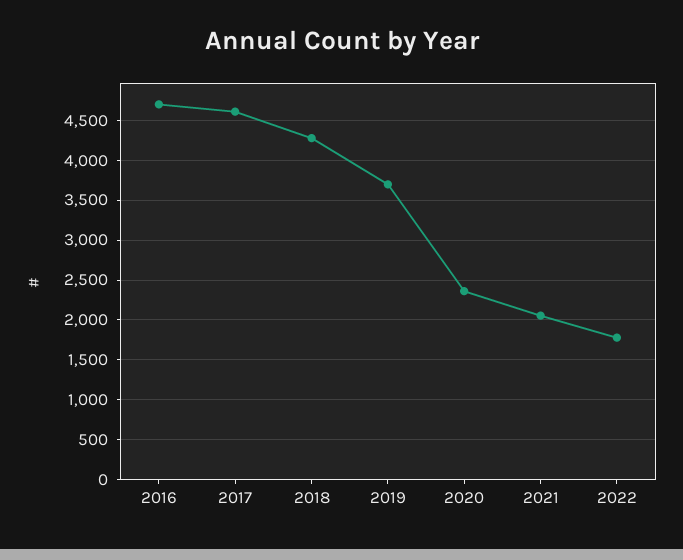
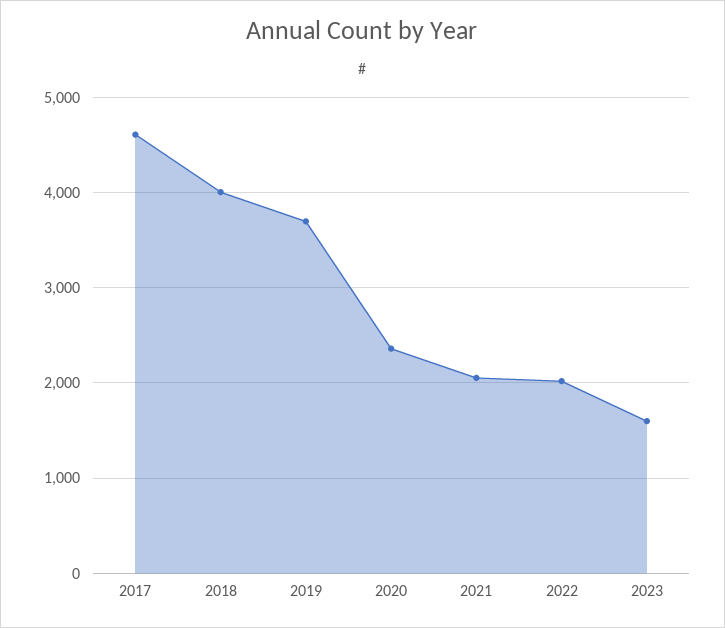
2016: 4700 -> none
2018: 4300 -> 4000
2022: 1800 -> 2000
2023: none -> 1600

